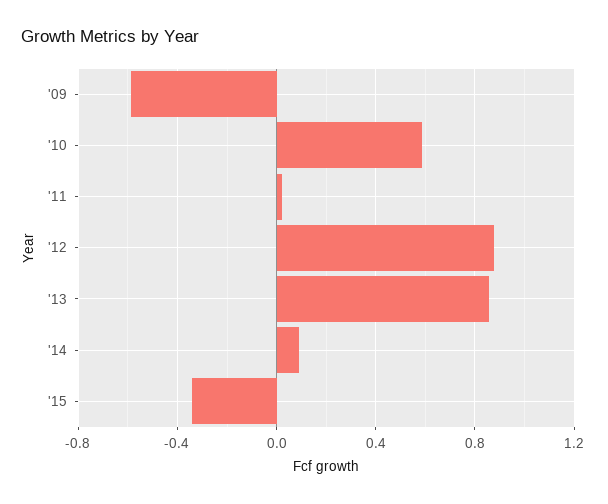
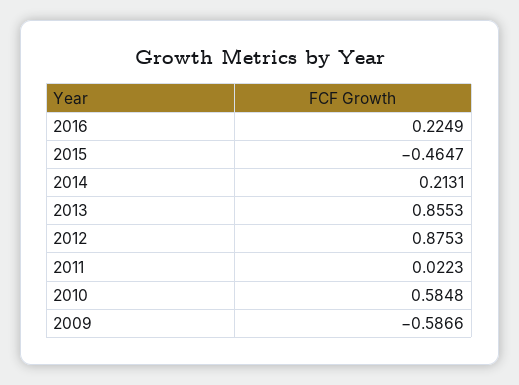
'14: 0.1 -> 0.2131
'15: -0.35 -> -0.4647
2016: none -> 0.2249

